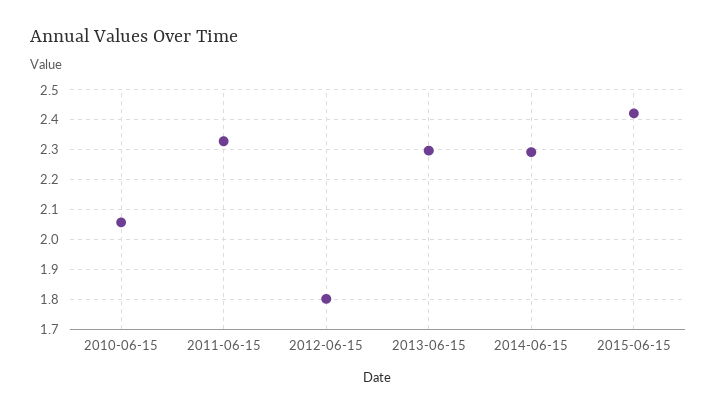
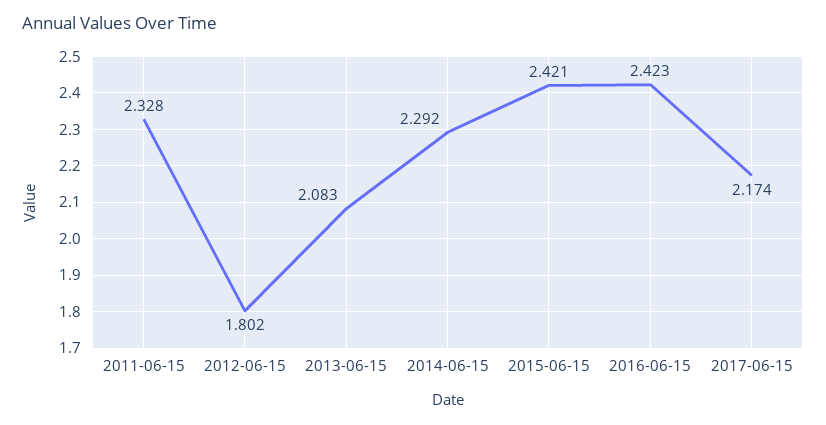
2010-06-15: 2.05 -> none
2013-06-15: 2.3 -> 2.083
2016-06-15: none -> 2.423
2017-06-15: none -> 2.174

